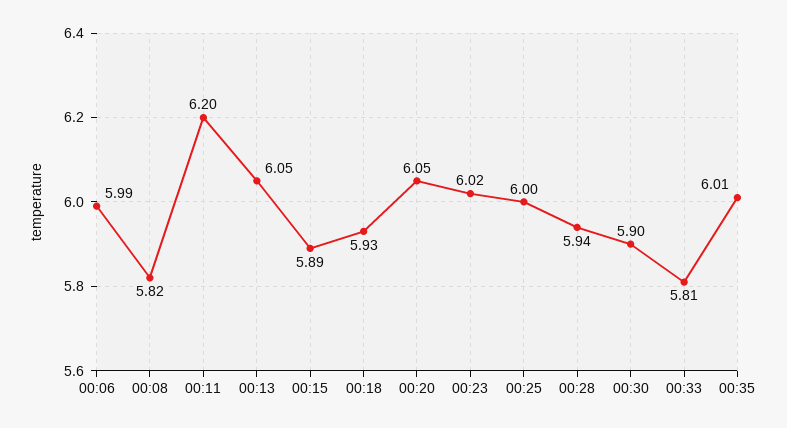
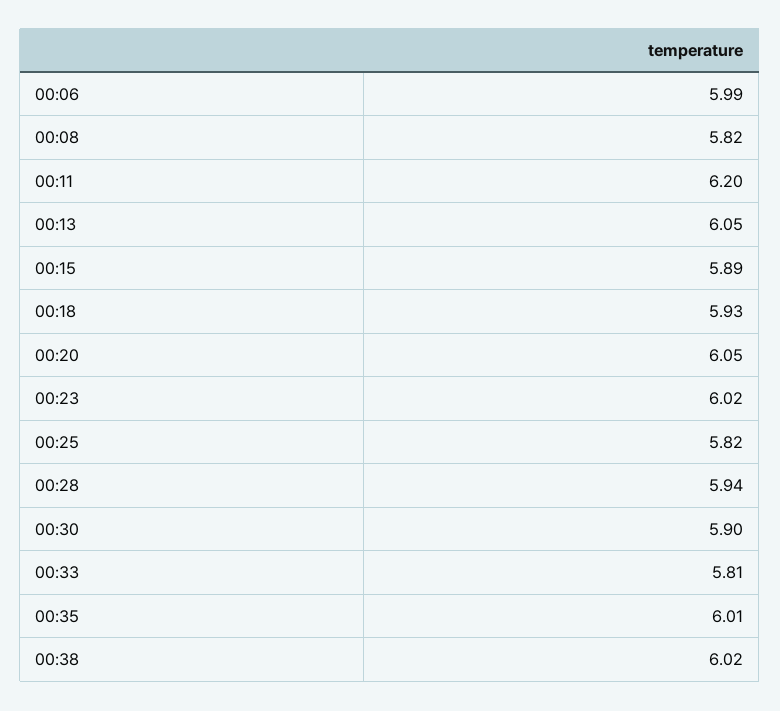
00:25: 6 -> 5.82
00:38: none -> 6.02

